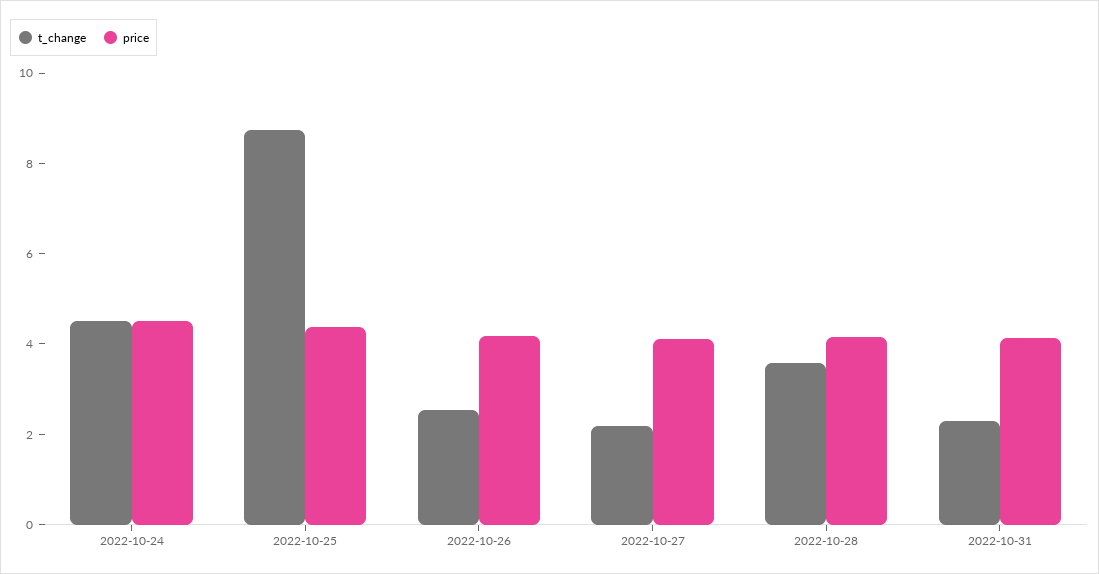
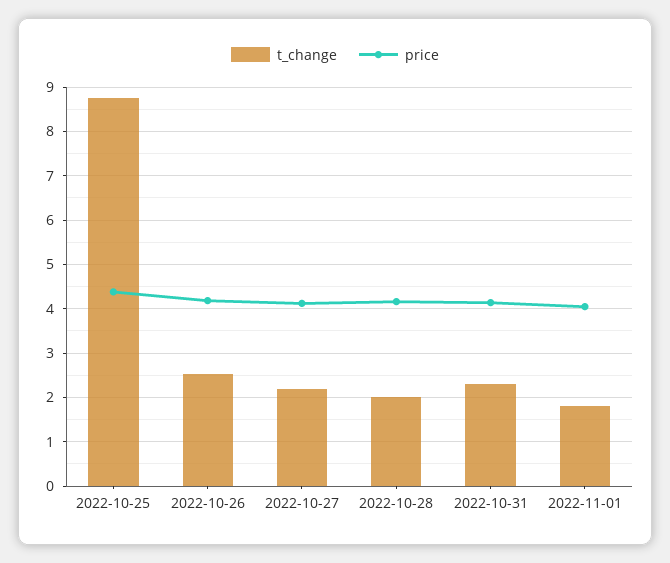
t_change, 2022-10-24: 4.5 -> none
price, 2022-10-24: 4.5 -> none
t_change, 2022-10-28: 3.5 -> 2
t_change, 2022-11-01: none -> 1.8
price, 2022-11-01: none -> 4

